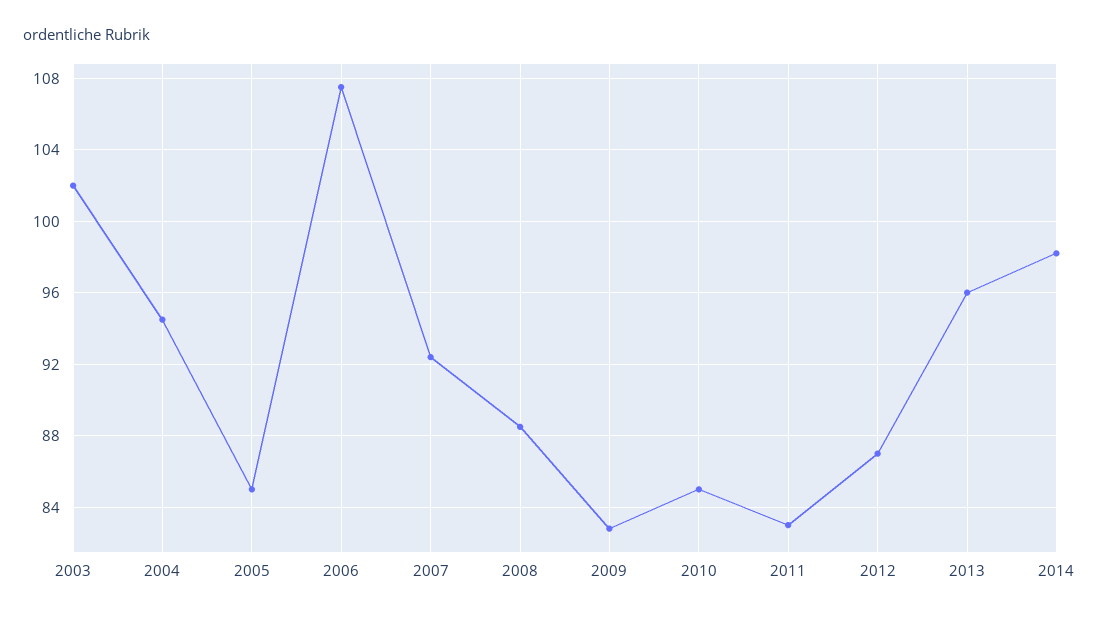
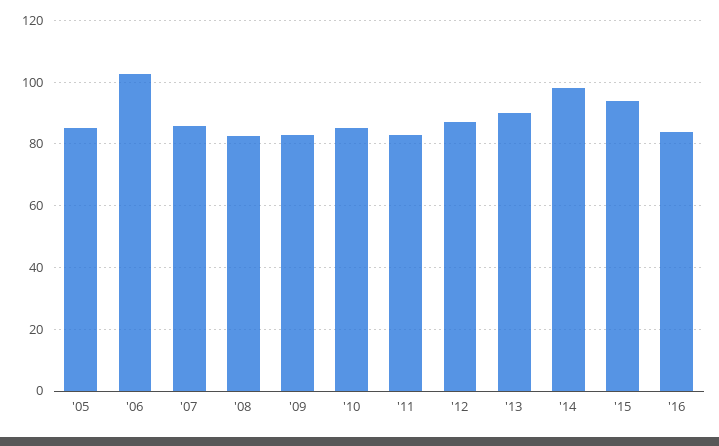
2003: 102 -> none
2004: 94.5 -> none
2006: 107.5 -> 102
2007: 92.5 -> 86
2008: 88.5 -> 82
2013: 96 -> 90
'15: none -> 94
'16: none -> 84

